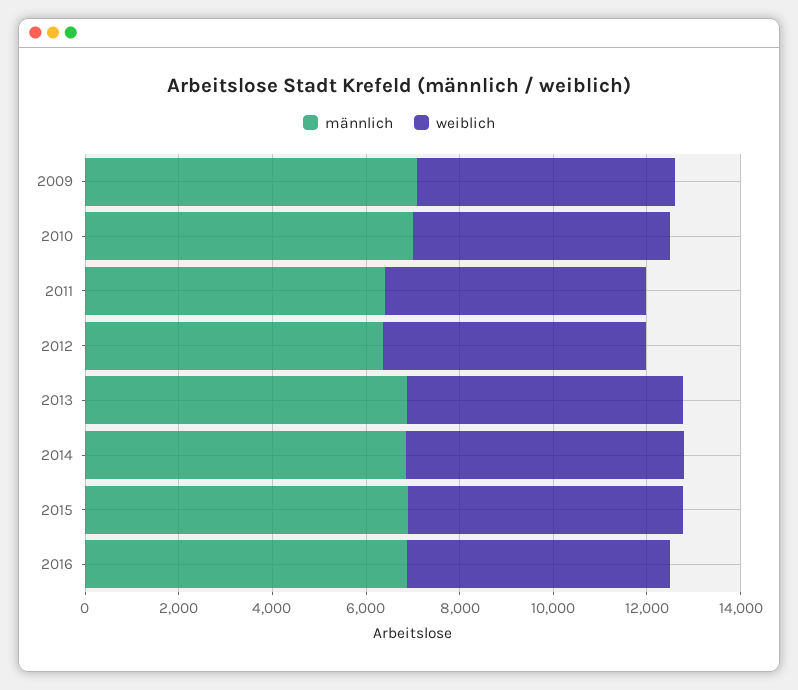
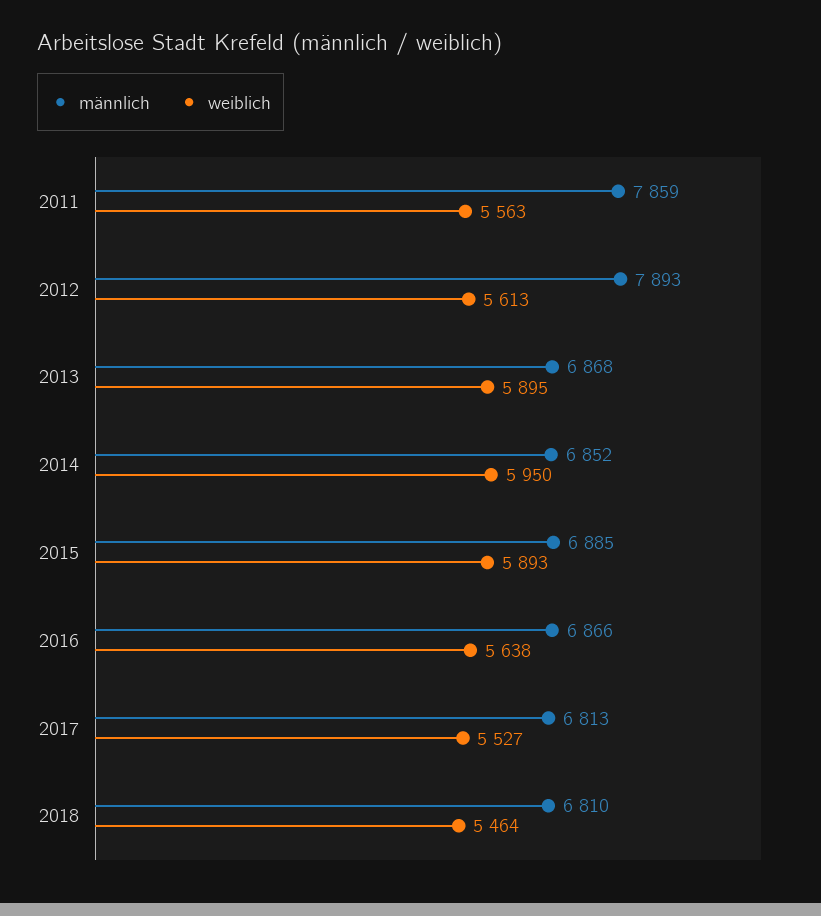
männlich, 2009: 7000 -> none
weiblich, 2009: 5500 -> none
männlich, 2010: 7000 -> none
weiblich, 2010: 5500 -> none
männlich, 2011: 6500 -> 7859
männlich, 2012: 6500 -> 7893
männlich, 2017: none -> 6813
weiblich, 2017: none -> 5527
männlich, 2018: none -> 6810
weiblich, 2018: none -> 5464

